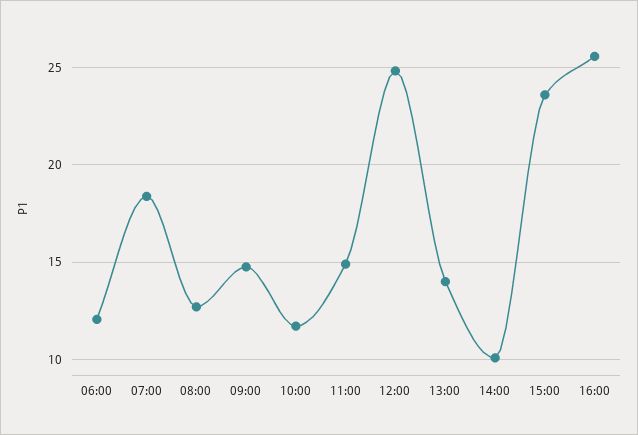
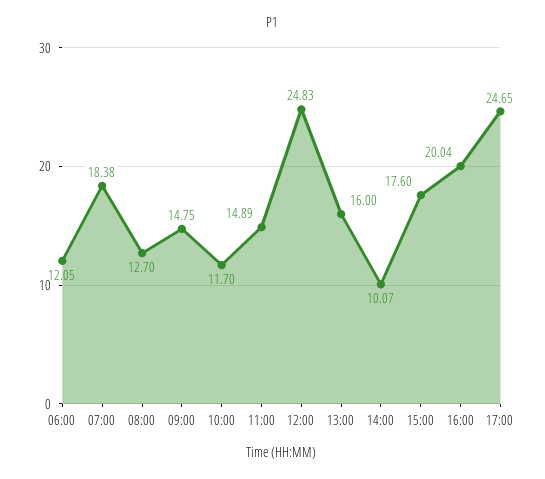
13:00: 14 -> 16
15:00: 23.5 -> 17.6
16:00: 25.5 -> 20.04
17:00: none -> 24.65

